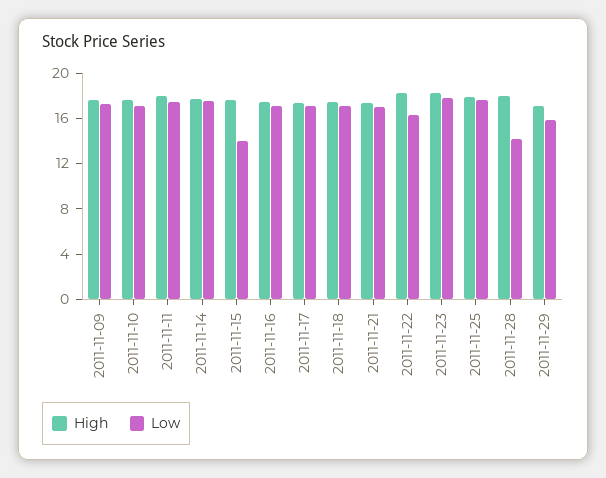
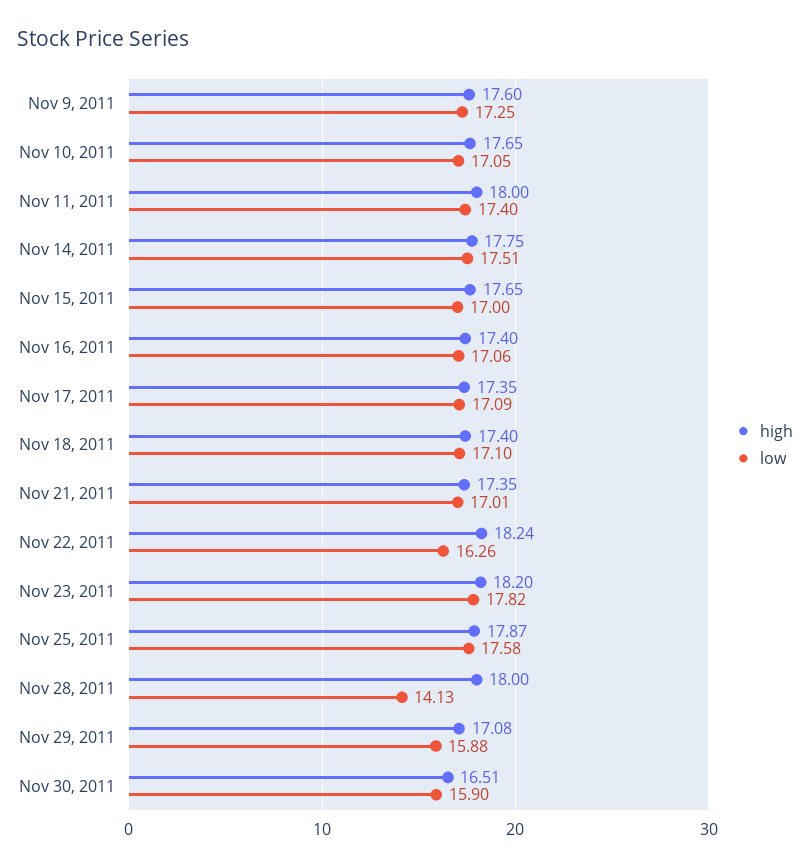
Low, 2011-11-15: 14 -> 17
High, Nov 30, 2011: none -> 16.51
Low, Nov 30, 2011: none -> 15.9

